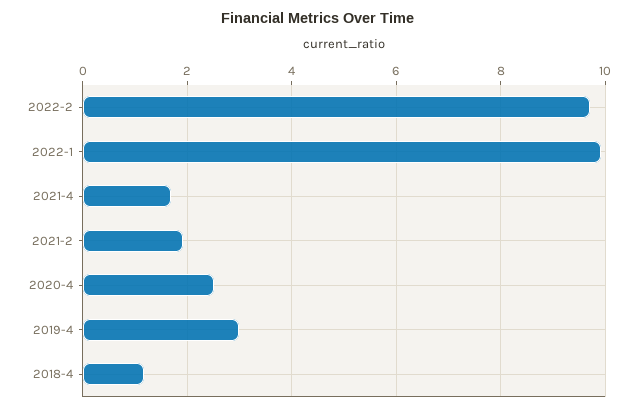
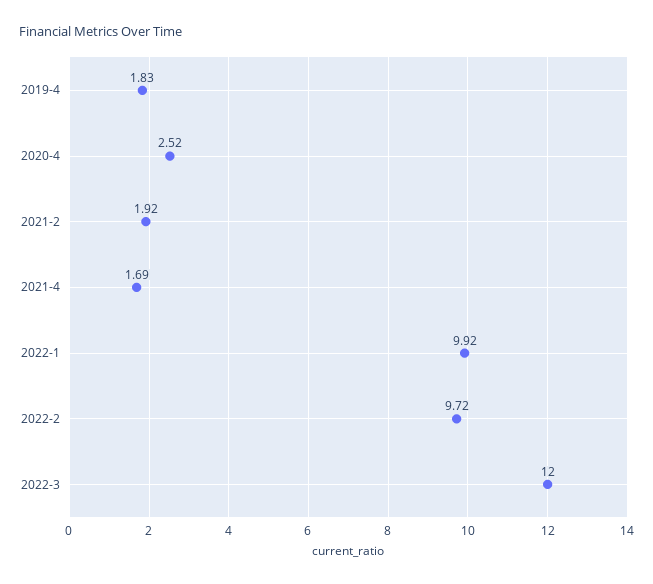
2019-4: 3 -> 1.83
2018-4: 1.2 -> none
2022-3: none -> 12

